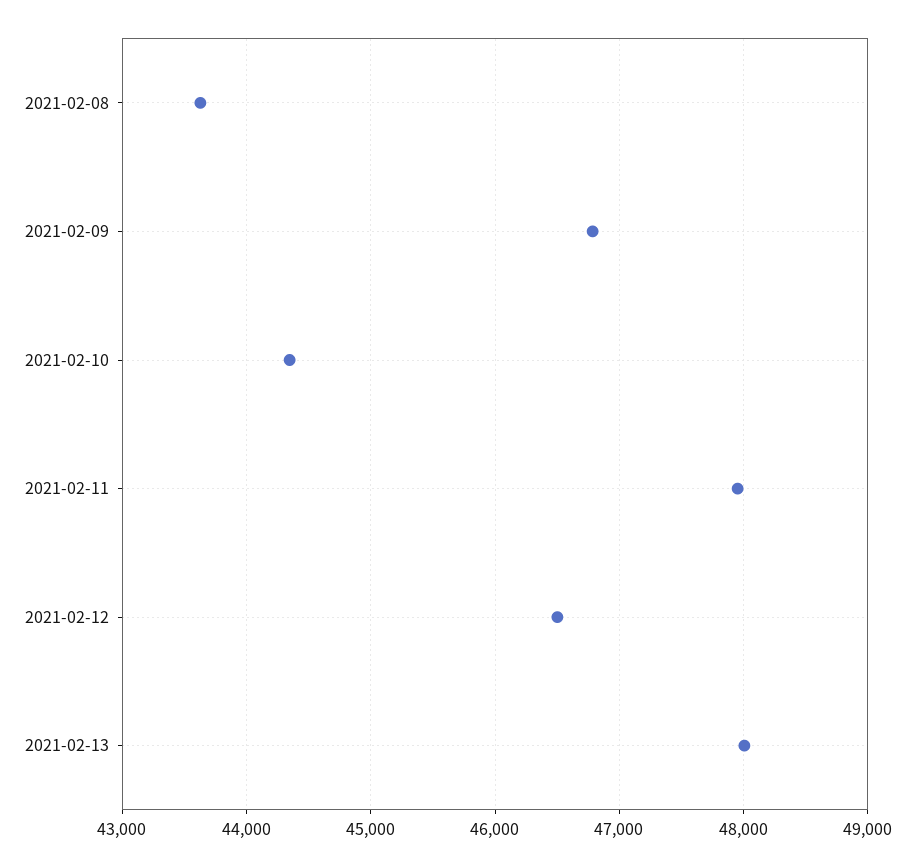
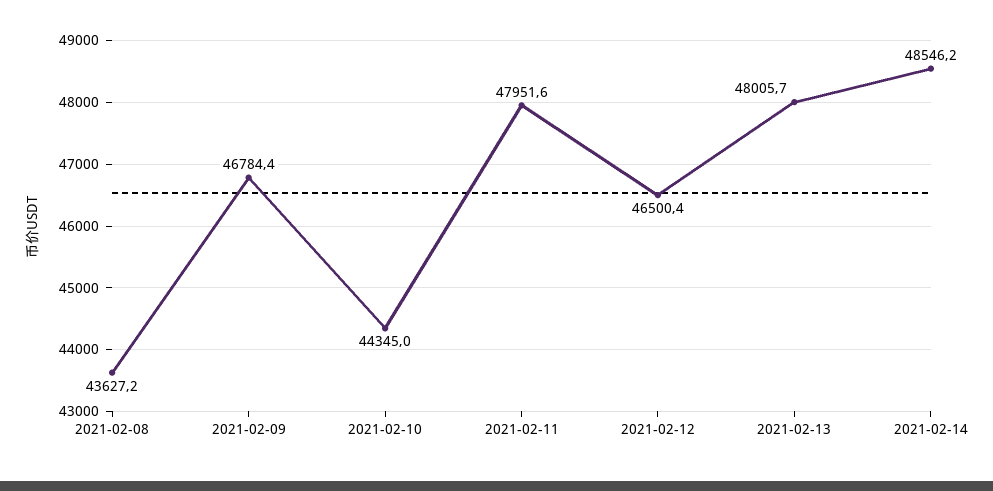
2021-02-14: none -> 48546.2

